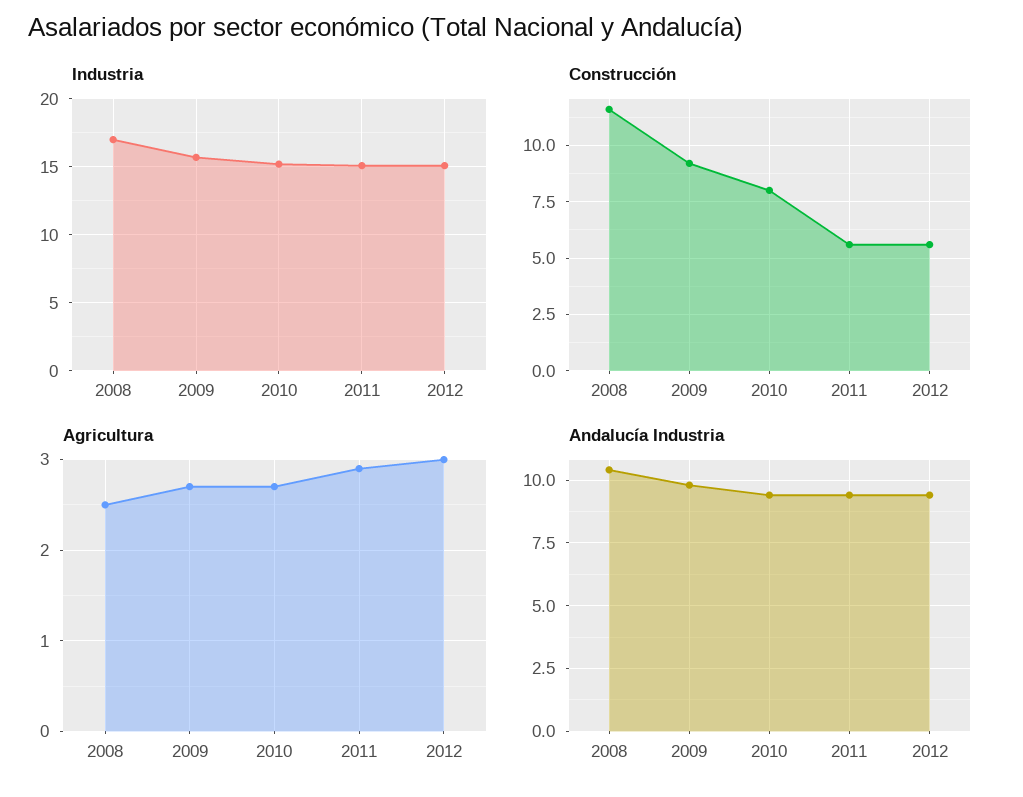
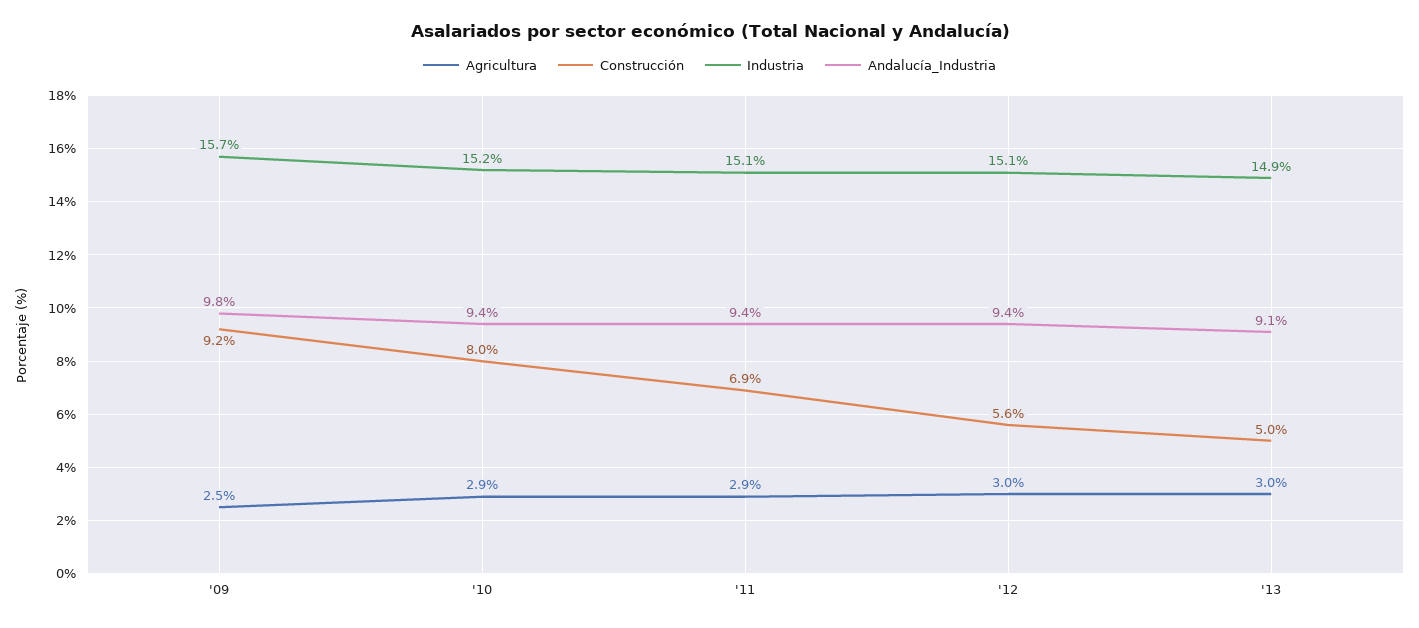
Industria, 2008: 17 -> none
Construcción, 2008: 11.5 -> none
Construcción, 2011: 5.5 -> 6.9
Agricultura, 2008: 2.5 -> none
Agricultura, 2009: 2.7 -> 2.5
Agricultura, 2010: 2.7 -> 2.9
Andalucía Industria, 2008: 10.5 -> none
Agricultura, '13: none -> 3
Construcción, '13: none -> 5
Industria, '13: none -> 14.9
Andalucía Industria, '13: none -> 9.1

